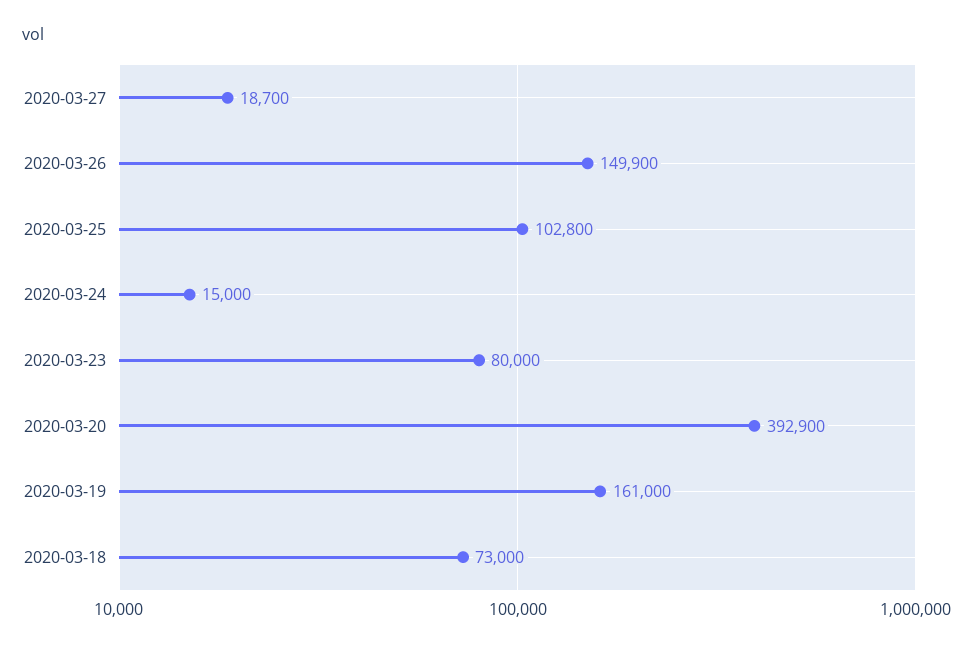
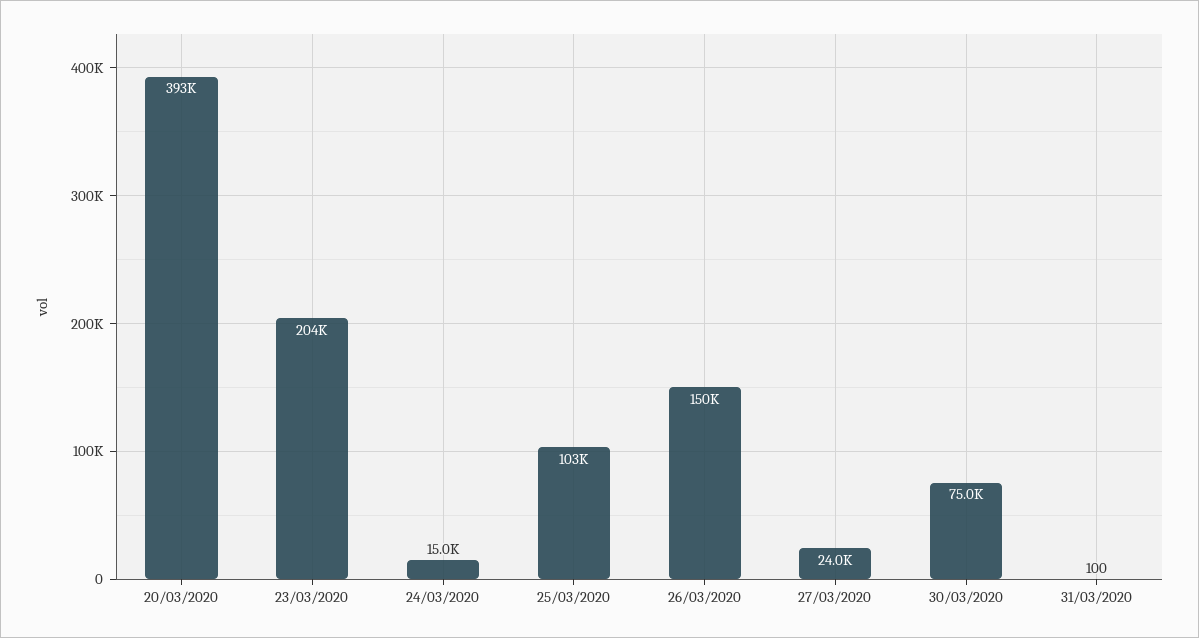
2020-03-27: 18700 -> 24000
2020-03-23: 80000 -> 204000
2020-03-19: 161000 -> none
2020-03-18: 73000 -> none
30/03/2020: none -> 75000
31/03/2020: none -> 100

